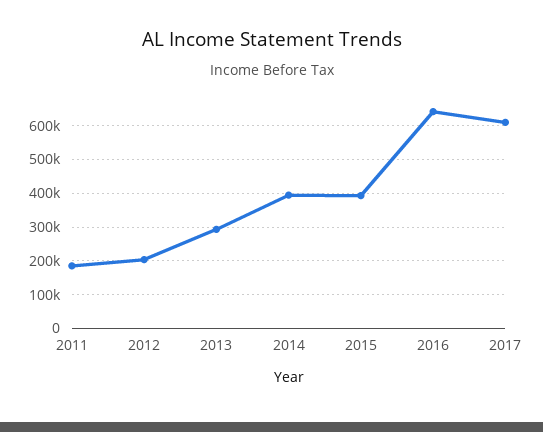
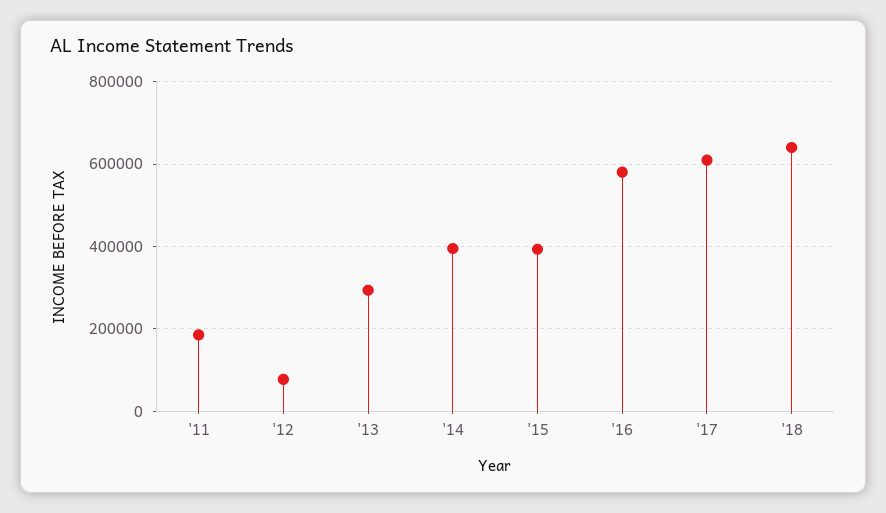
2012: 200000 -> 80000
2016: 640000 -> 580000
'18: none -> 640000

